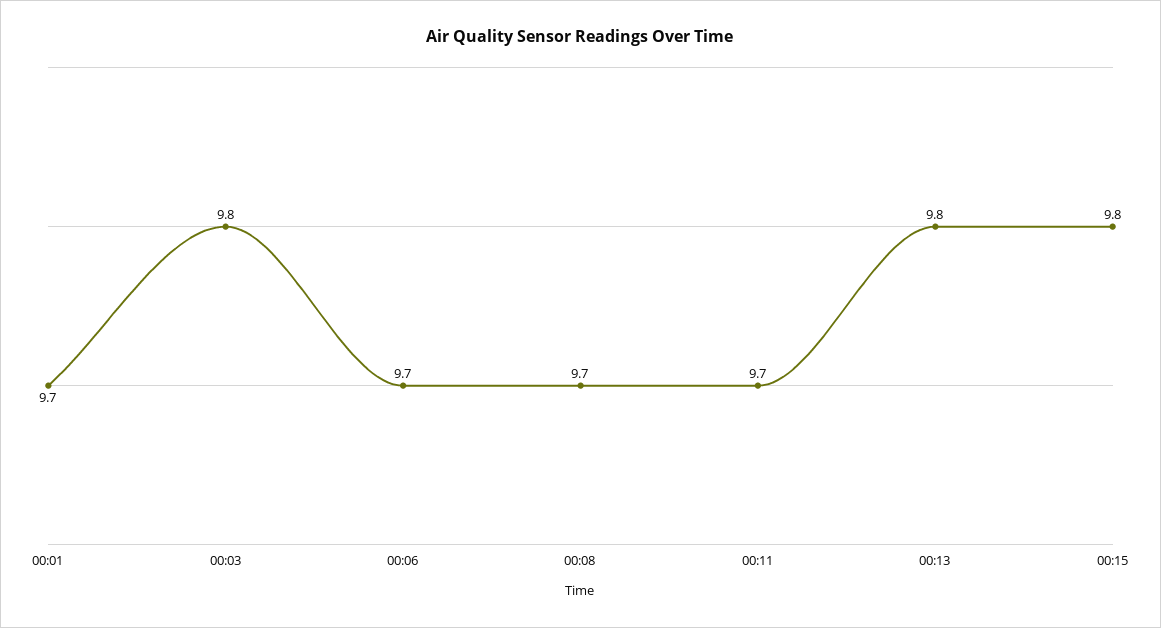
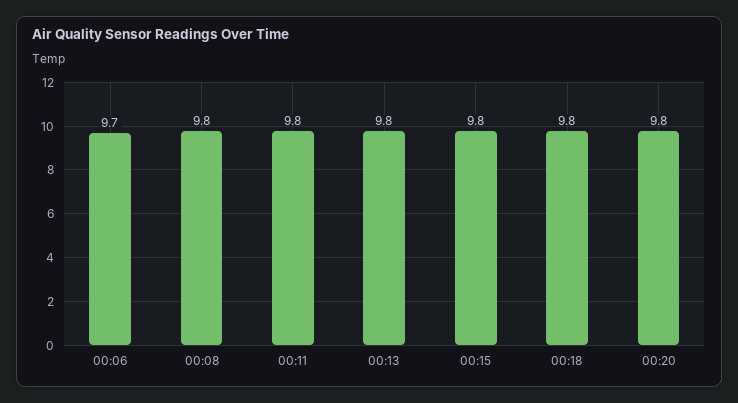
00:01: 9.7 -> none
00:03: 9.8 -> none
00:08: 9.7 -> 9.8
00:11: 9.7 -> 9.8
00:18: none -> 9.8
00:20: none -> 9.8

